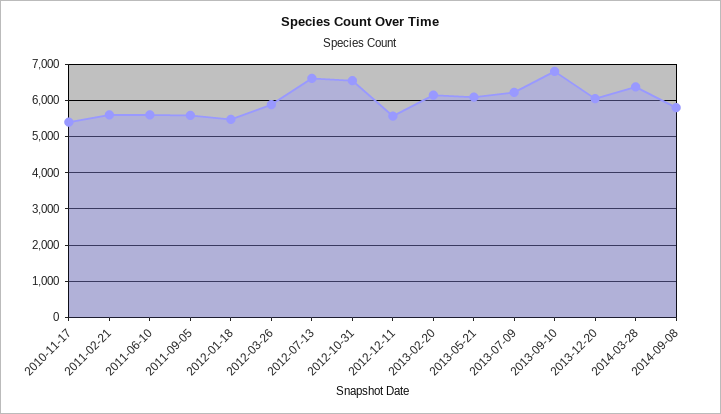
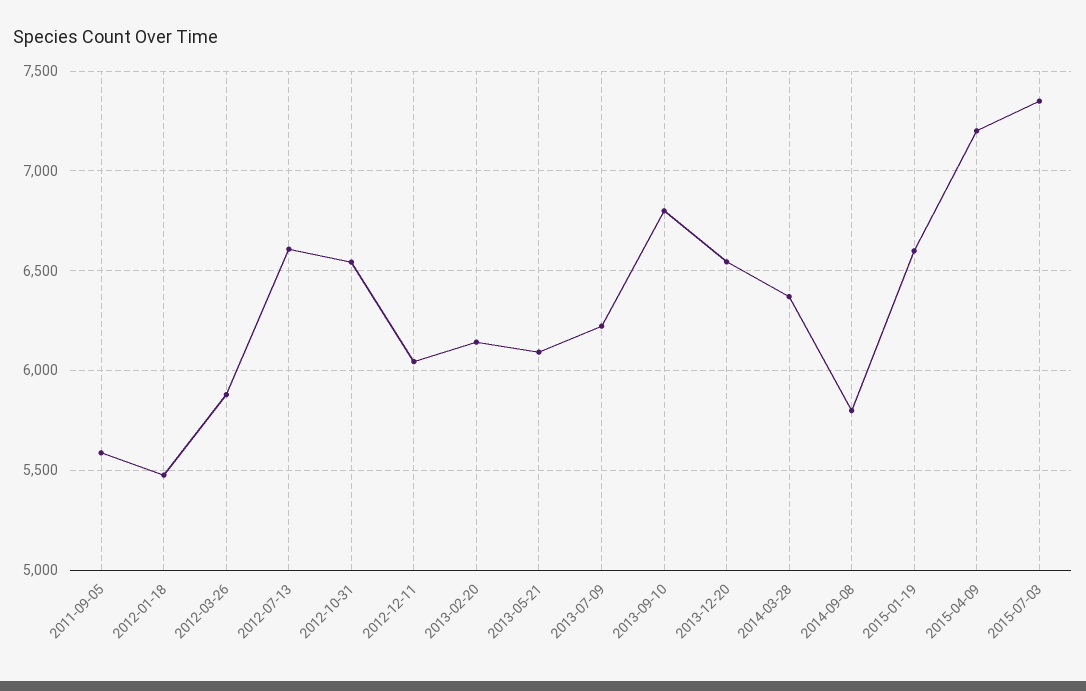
2010-11-17: 5400 -> none
2011-02-21: 5600 -> none
2011-06-10: 5600 -> none
2012-12-11: 5600 -> 6050
2013-12-20: 6000 -> 6550
2015-01-19: none -> 6600
2015-04-09: none -> 7200
2015-07-03: none -> 7350

